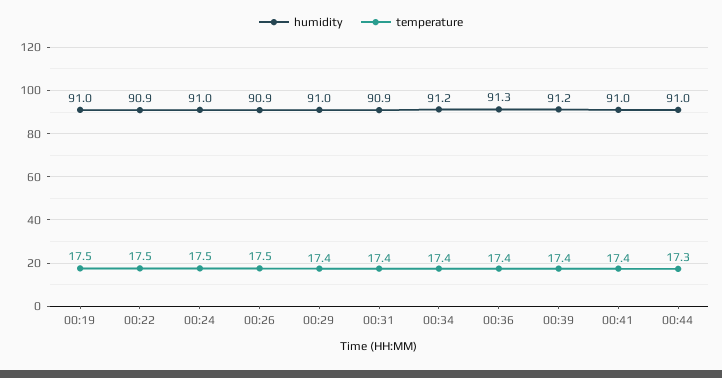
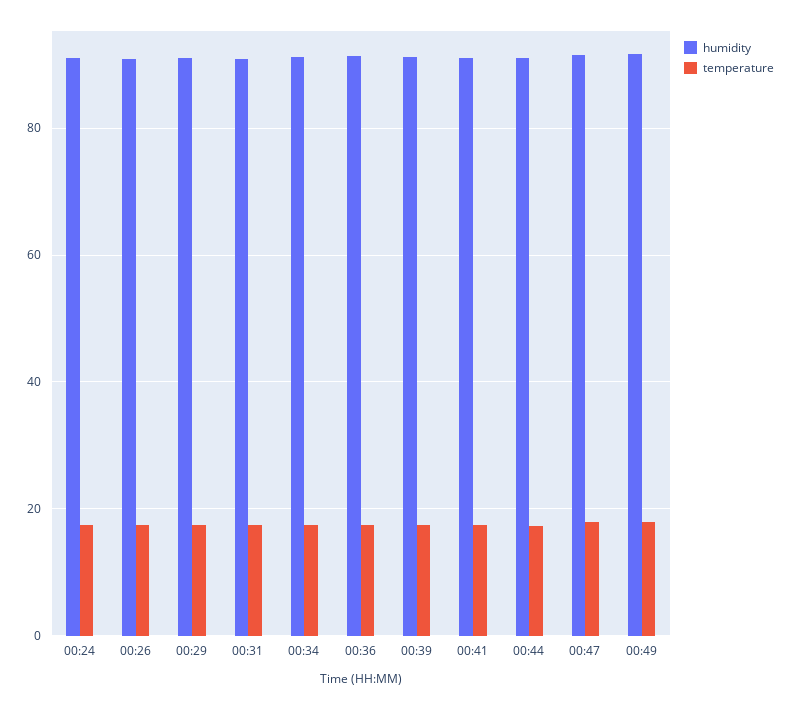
humidity, 00:19: 91 -> none
temperature, 00:19: 17.5 -> none
humidity, 00:22: 90.9 -> none
temperature, 00:22: 17.5 -> none
humidity, 00:47: none -> 92
temperature, 00:47: none -> 18
humidity, 00:49: none -> 92
temperature, 00:49: none -> 18

